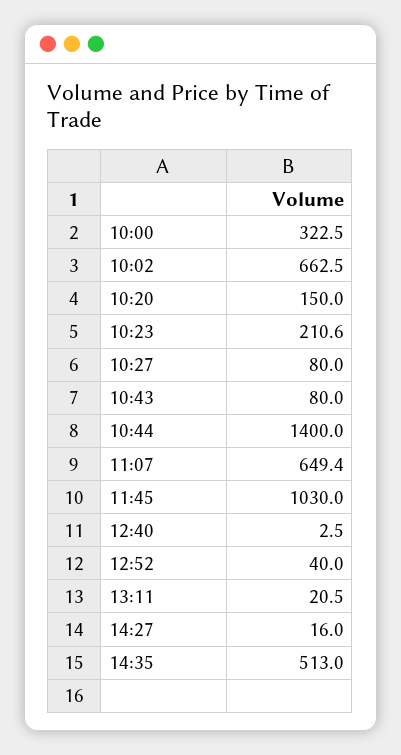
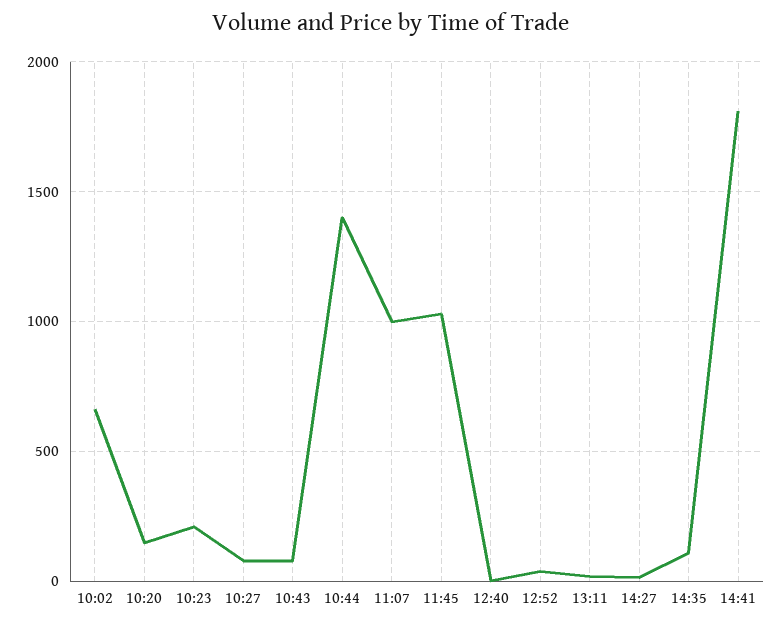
10:00: 322.5 -> none
11:07: 649.4 -> 1000
14:35: 513 -> 100
14:41: none -> 1800

